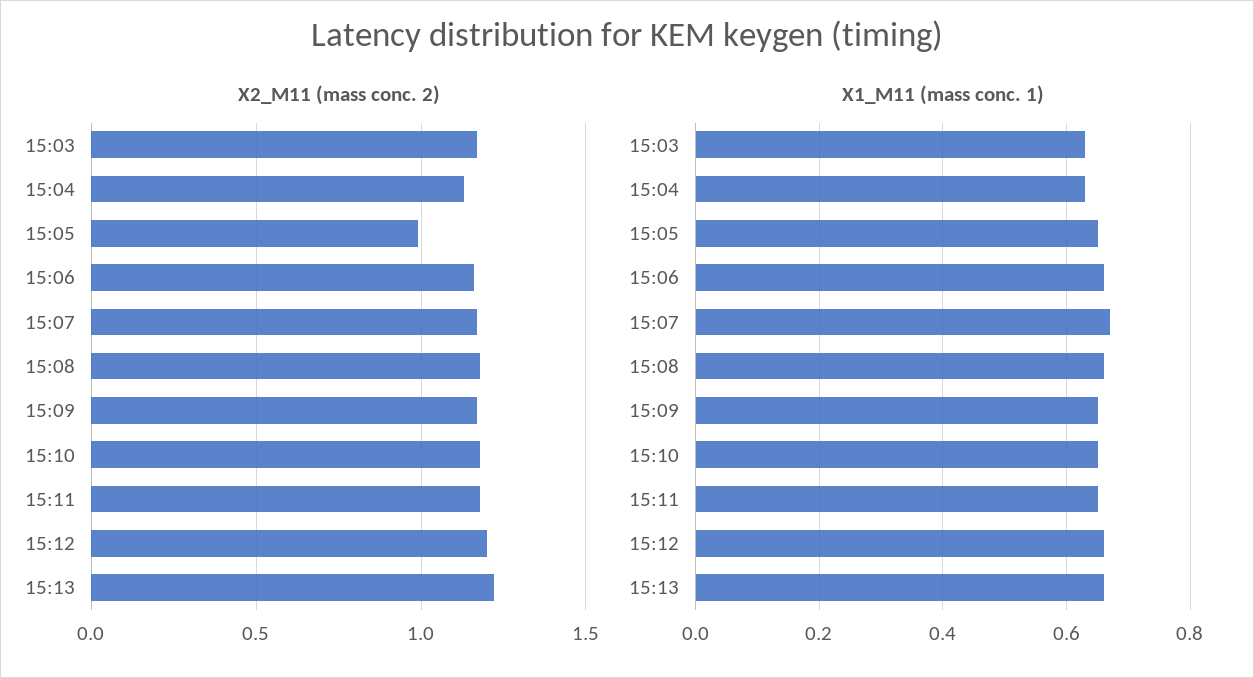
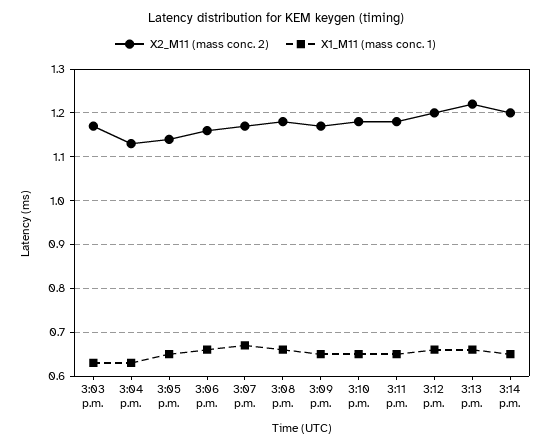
X2_M11 (mass conc. 2), 15:05: 1 -> 1.15
X2_M11 (mass conc. 2), 3:14 p.m.: none -> 1.2
X1_M11 (mass conc. 1), 3:14 p.m.: none -> 0.65

